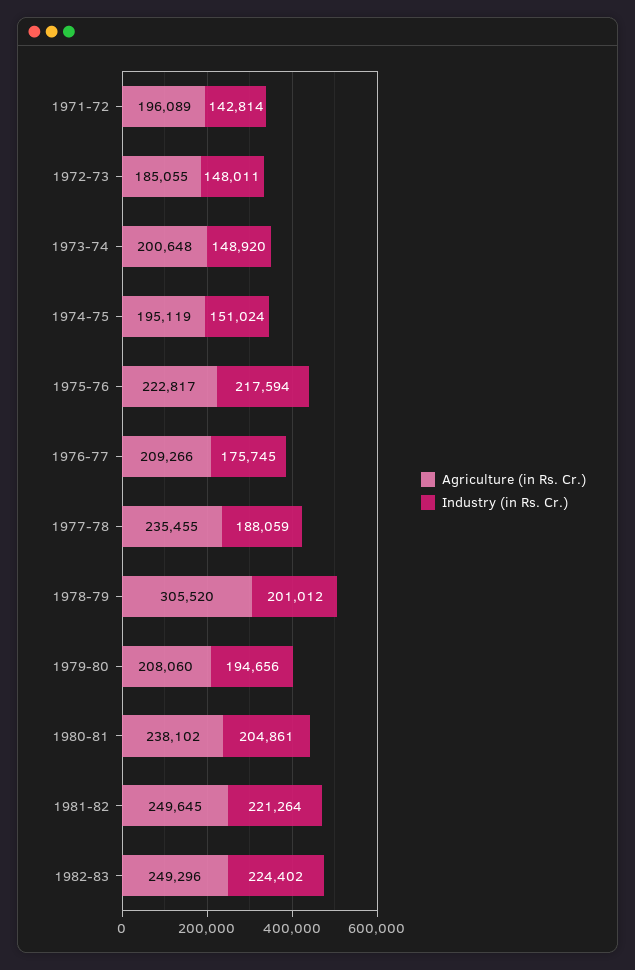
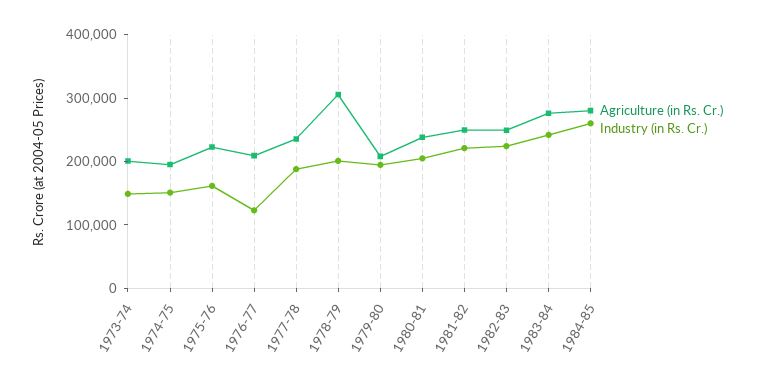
Agriculture (in Rs. Cr.), 1971-72: 196089 -> none
Industry (in Rs. Cr.), 1971-72: 142814 -> none
Agriculture (in Rs. Cr.), 1972-73: 185055 -> none
Industry (in Rs. Cr.), 1972-73: 148011 -> none
Industry (in Rs. Cr.), 1975-76: 217594 -> 160000
Industry (in Rs. Cr.), 1976-77: 175745 -> 120000
Agriculture (in Rs. Cr.), 1983-84: none -> 280000
Industry (in Rs. Cr.), 1983-84: none -> 240000
Agriculture (in Rs. Cr.), 1984-85: none -> 280000
Industry (in Rs. Cr.), 1984-85: none -> 260000

